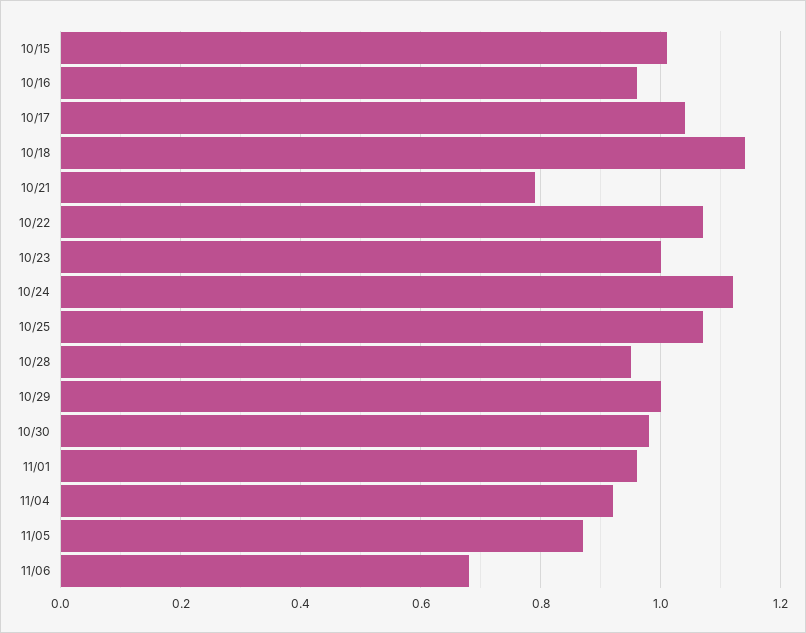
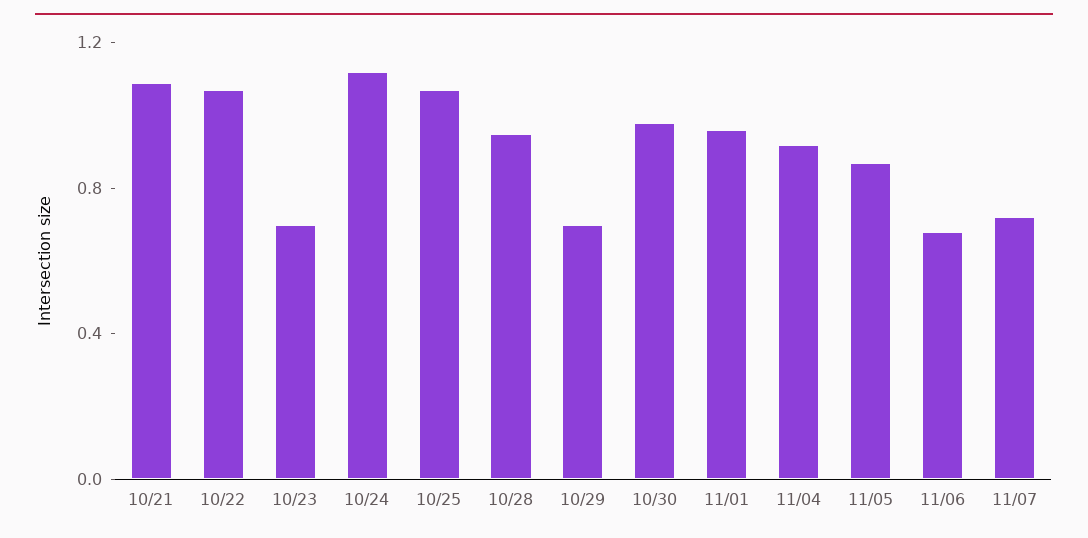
10/15: 1 -> none
10/16: 0.95 -> none
10/17: 1.05 -> none
10/18: 1.15 -> none
10/21: 0.8 -> 1.1
10/23: 1 -> 0.7
10/29: 1 -> 0.7
11/07: none -> 0.7

